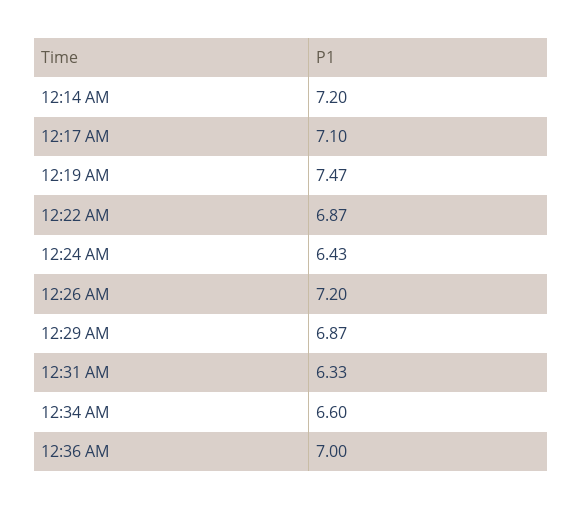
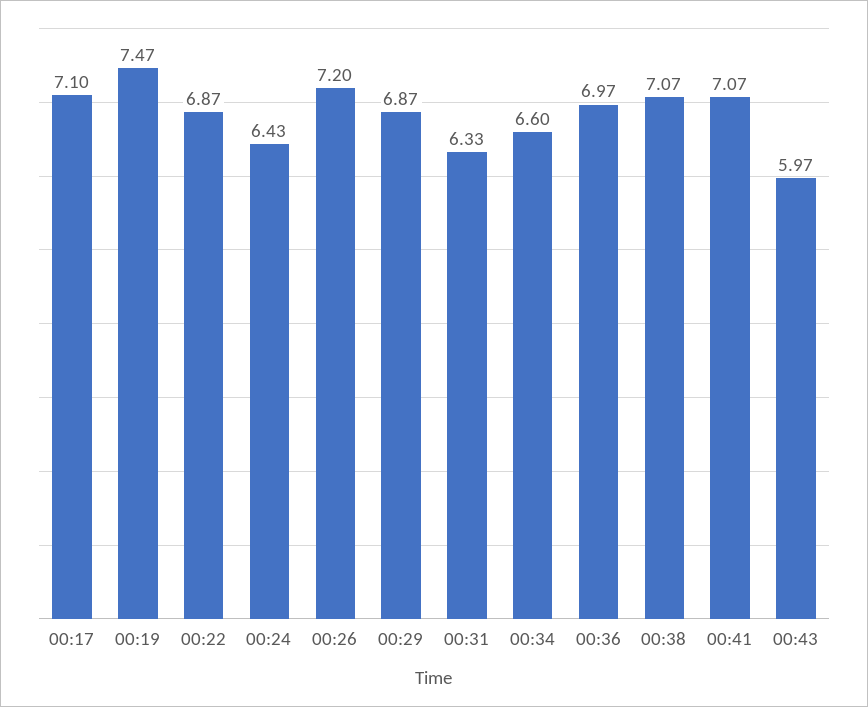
12:14 AM: 7.2 -> none
12:36 AM: 7 -> 6.97
00:38: none -> 7.07
00:41: none -> 7.07
00:43: none -> 5.97

